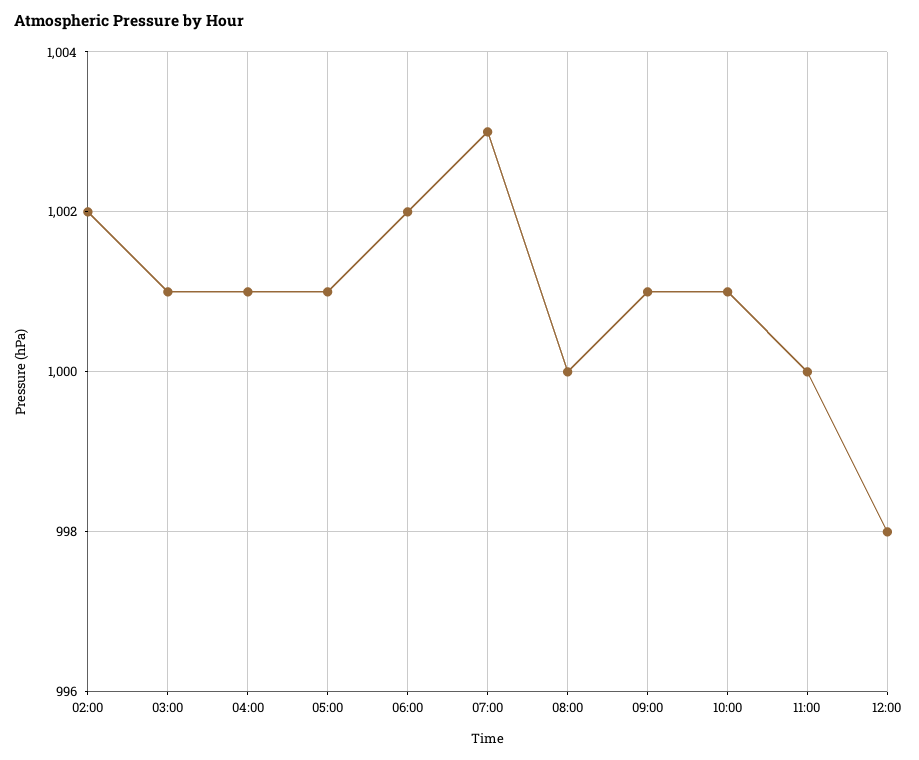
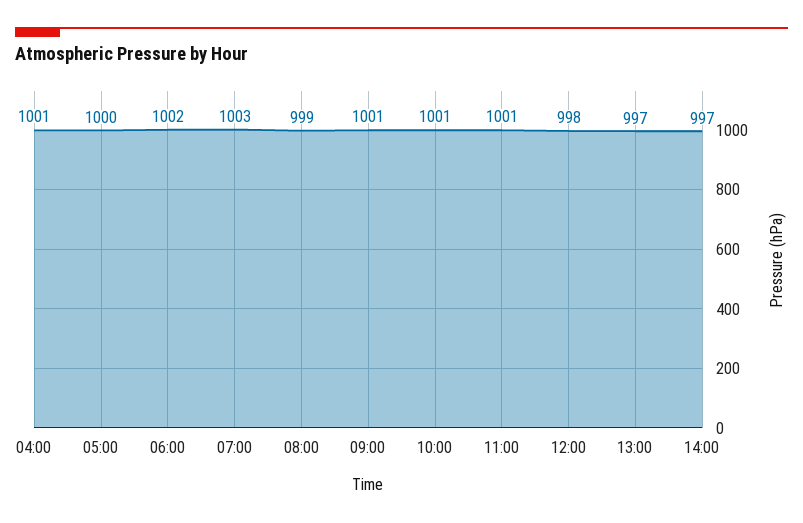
02:00: 1002 -> none
03:00: 1001 -> none
05:00: 1001 -> 1000
08:00: 1000 -> 999
11:00: 1000 -> 1001
13:00: none -> 997
14:00: none -> 997

